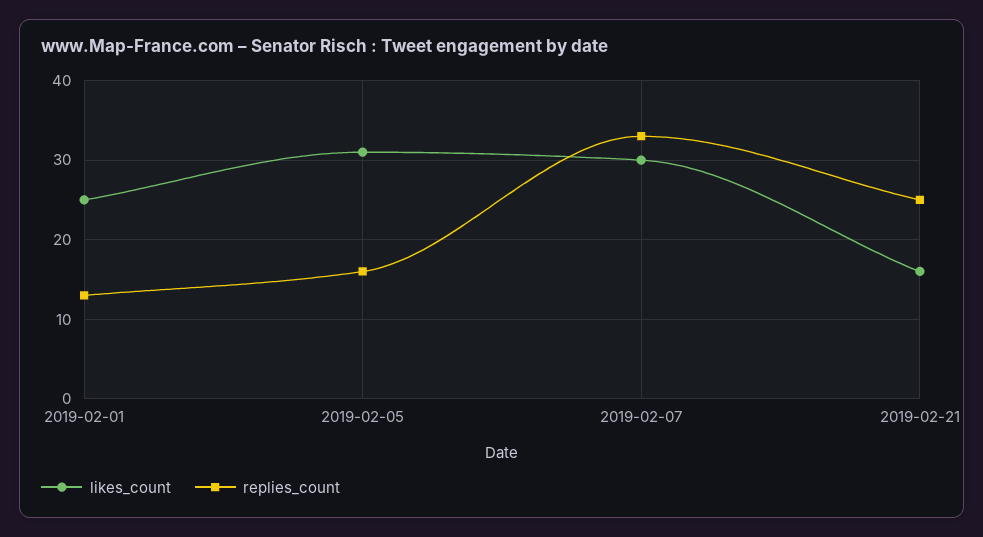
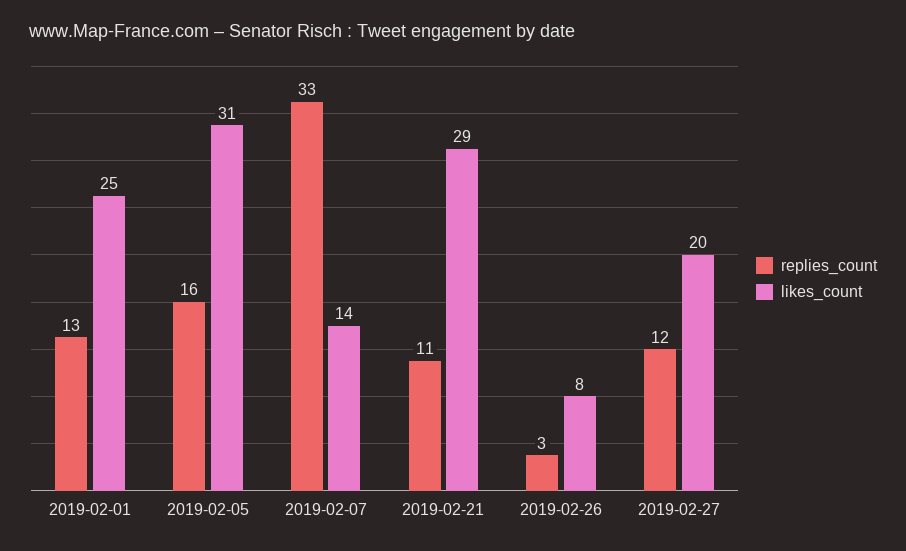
likes_count, 2019-02-07: 30 -> 14
likes_count, 2019-02-21: 16 -> 29
replies_count, 2019-02-21: 25 -> 11
replies_count, 2019-02-26: none -> 3
likes_count, 2019-02-26: none -> 8
replies_count, 2019-02-27: none -> 12
likes_count, 2019-02-27: none -> 20

